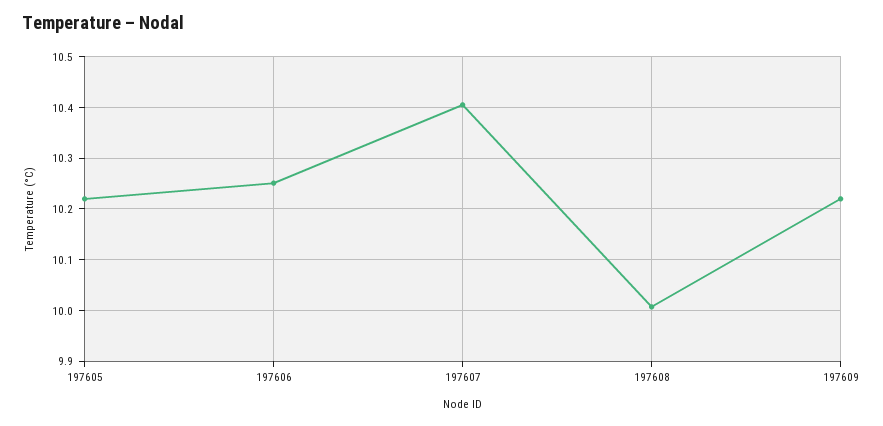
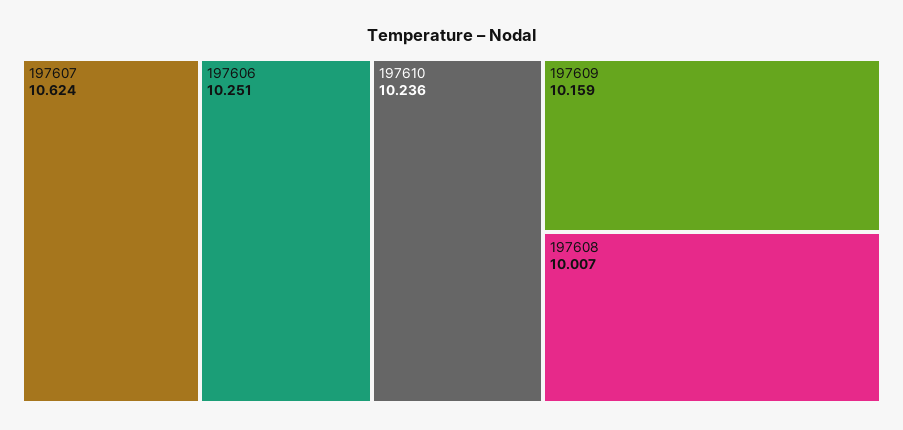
197605: 10.22 -> none
197607: 10.4 -> 10.624
197609: 10.22 -> 10.159
197610: none -> 10.236

